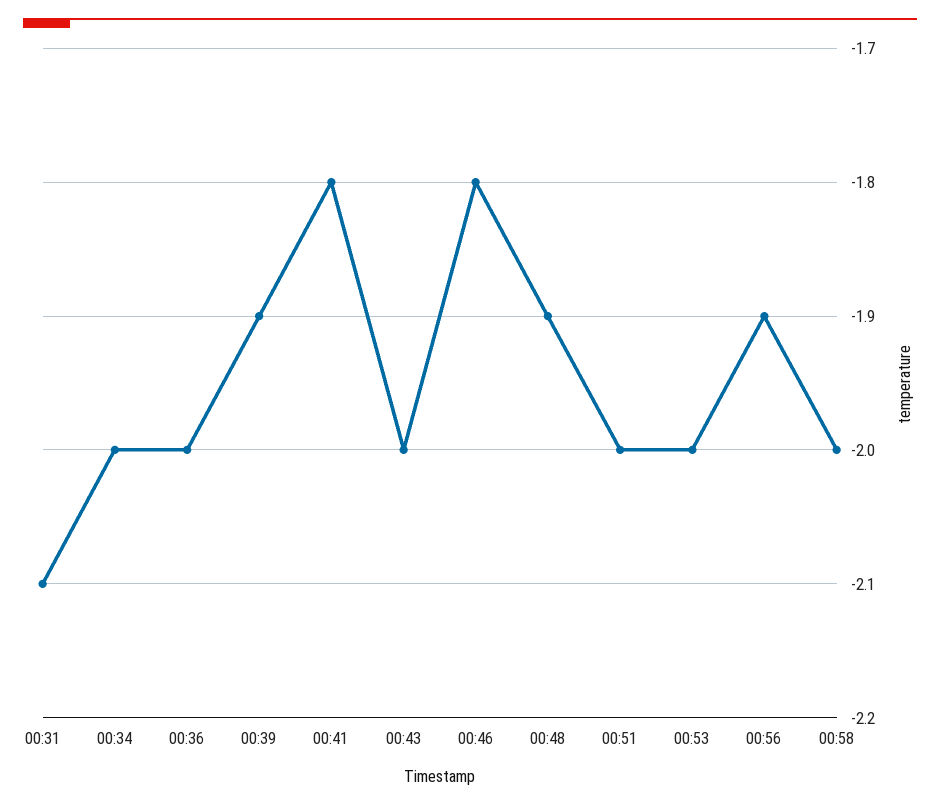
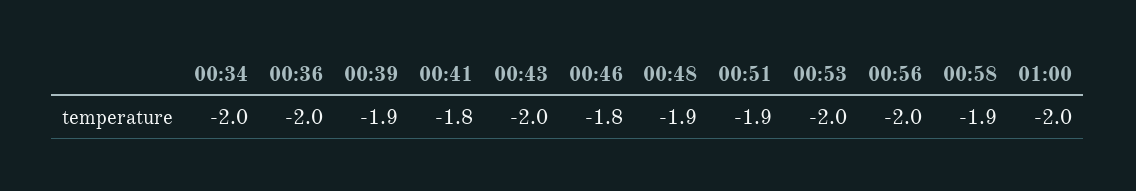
00:31: -2.1 -> none
00:51: -2 -> -1.9
00:56: -1.9 -> -2
00:58: -2 -> -1.9
01:00: none -> -2

